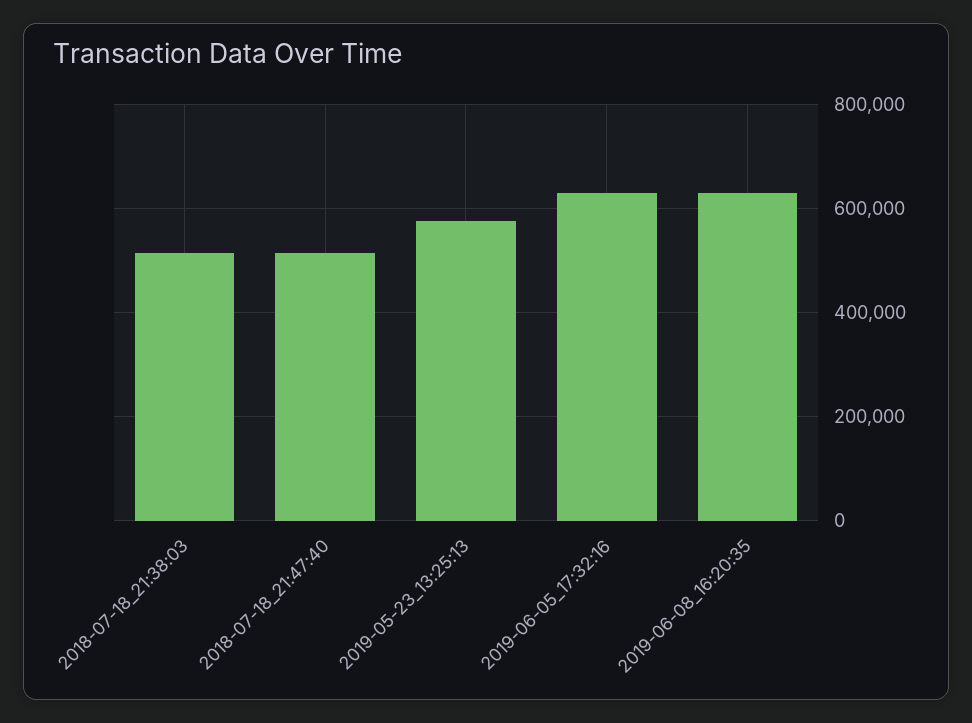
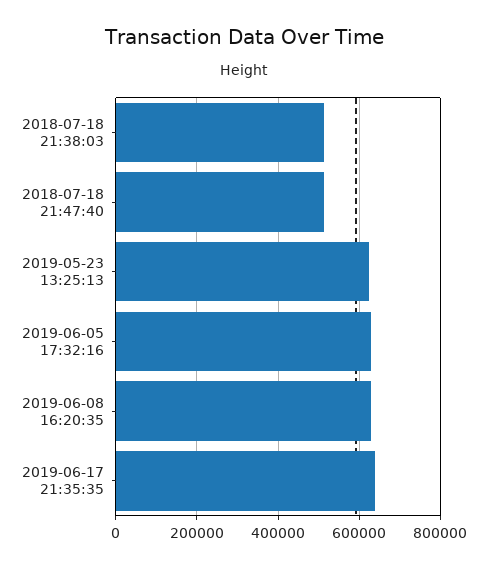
2019-05-23_13:25:13: 580000 -> 620000
2019-06-17 21:35:35: none -> 640000

